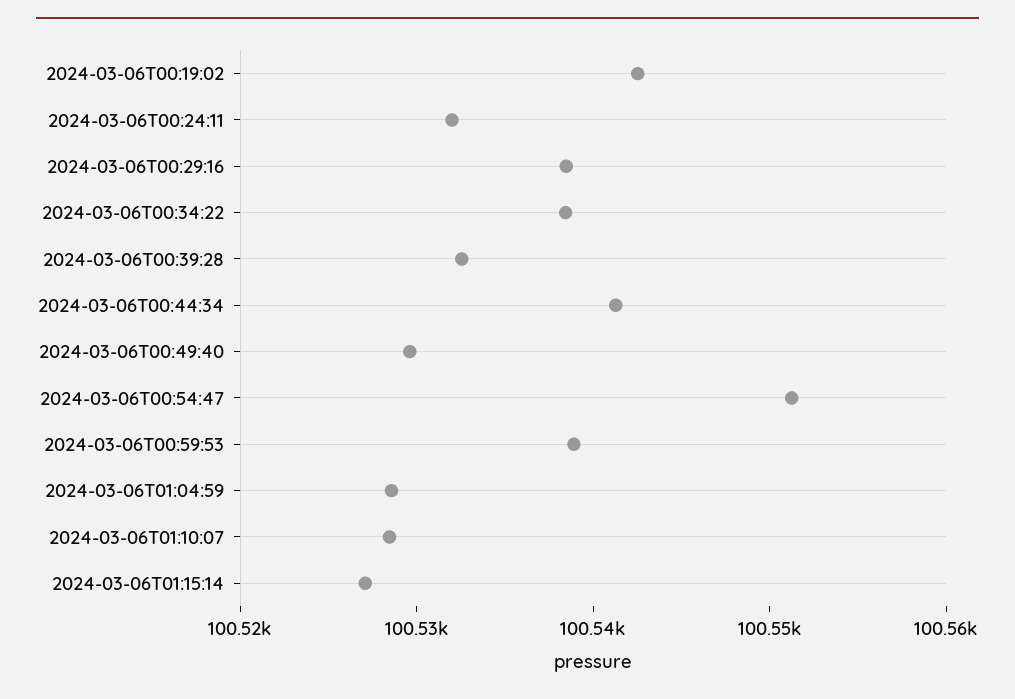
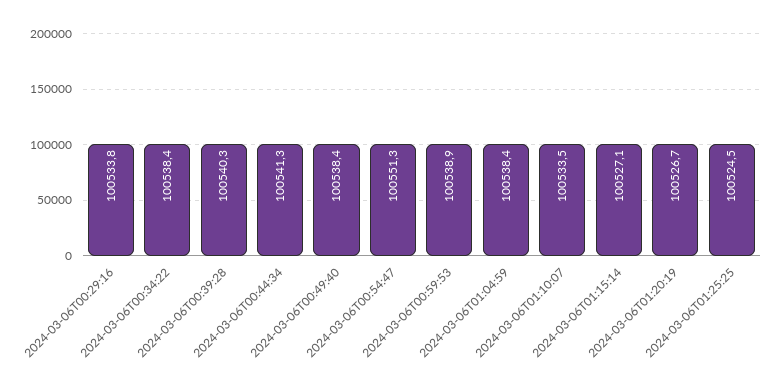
2024-03-06T00:19:02: 100542 -> none
2024-03-06T00:24:11: 100532 -> none
2024-03-06T00:29:16: 100538 -> 100533.8
2024-03-06T00:39:28: 100532 -> 100540.3
2024-03-06T00:49:40: 100530 -> 100538.4
2024-03-06T01:04:59: 100528 -> 100538.4
2024-03-06T01:10:07: 100528 -> 100533.5
2024-03-06T01:20:19: none -> 100526.7
2024-03-06T01:25:25: none -> 100524.5

